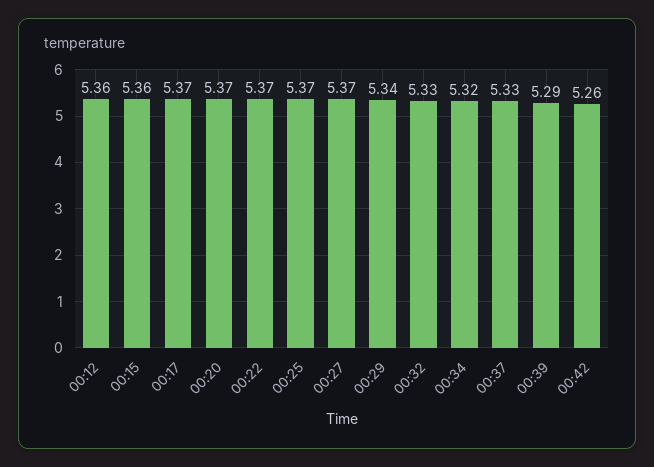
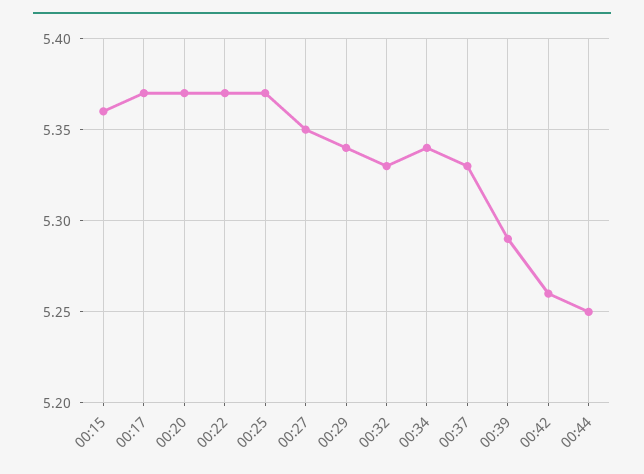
00:12: 5.36 -> none
00:27: 5.37 -> 5.35
00:34: 5.32 -> 5.34
00:44: none -> 5.25

